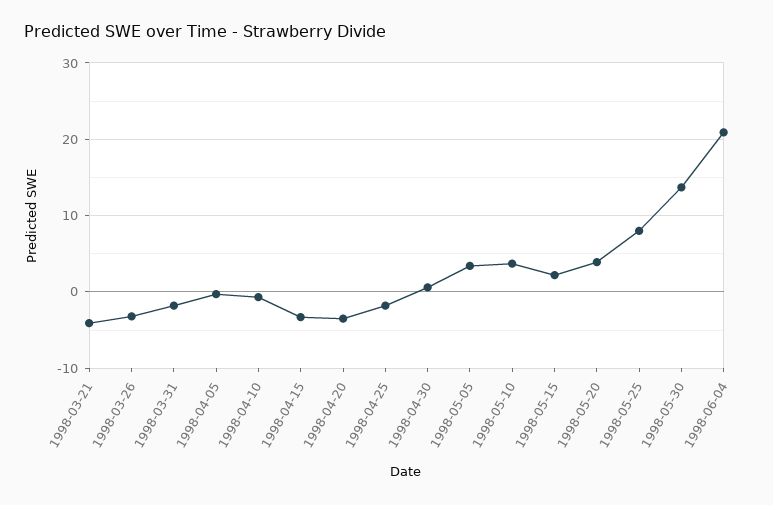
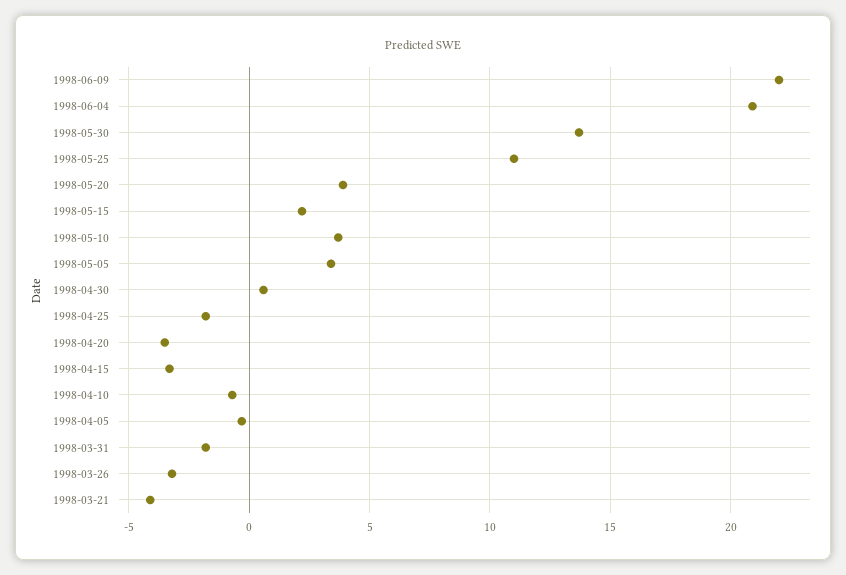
1998-05-25: 8 -> 11
1998-06-09: none -> 22

